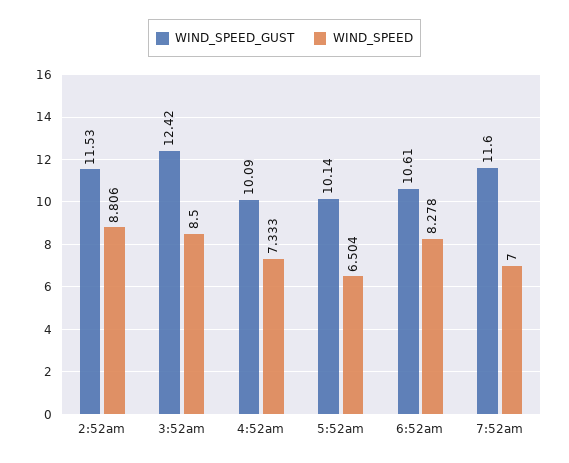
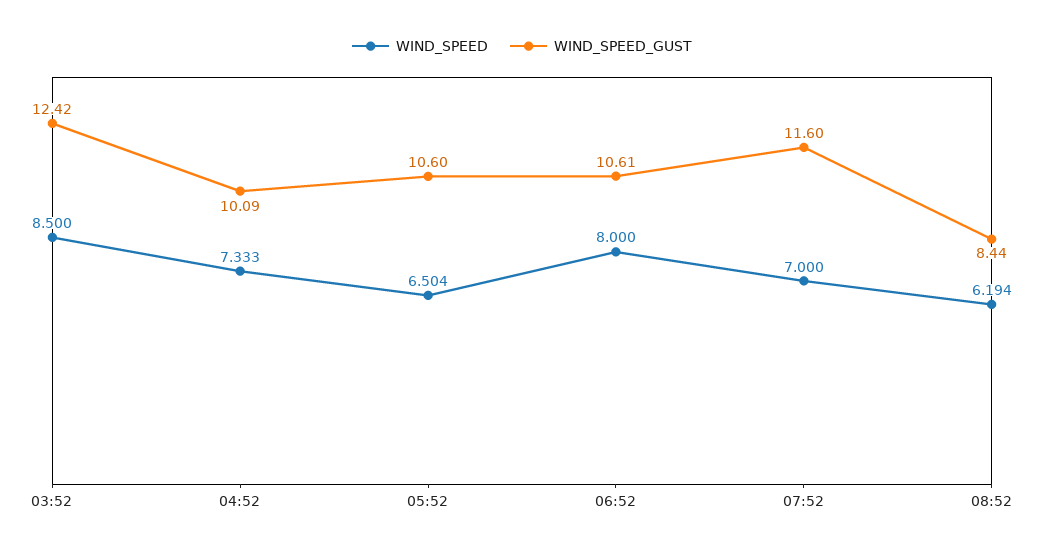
WIND_SPEED_GUST, 2:52am: 11.53 -> none
WIND_SPEED, 2:52am: 8.806 -> none
WIND_SPEED_GUST, 5:52am: 10.14 -> 10.6
WIND_SPEED, 6:52am: 8.278 -> 8
WIND_SPEED, 08:52: none -> 6.194
WIND_SPEED_GUST, 08:52: none -> 8.44

